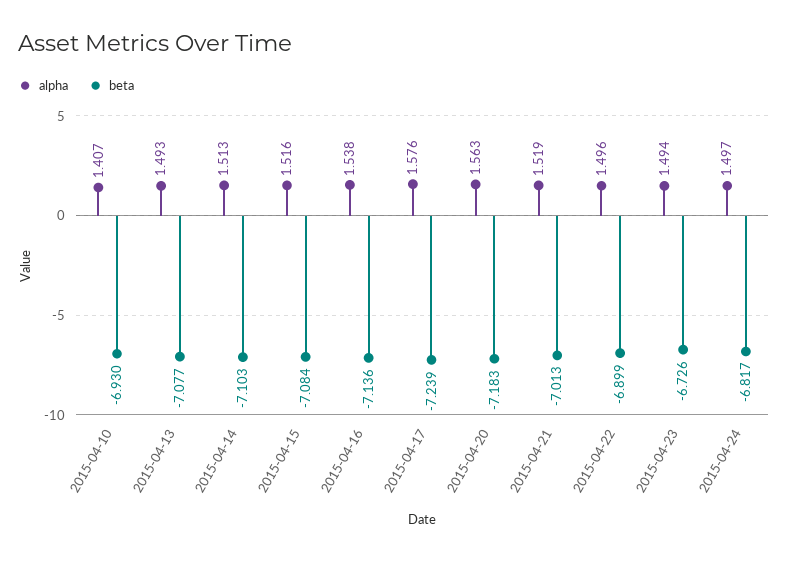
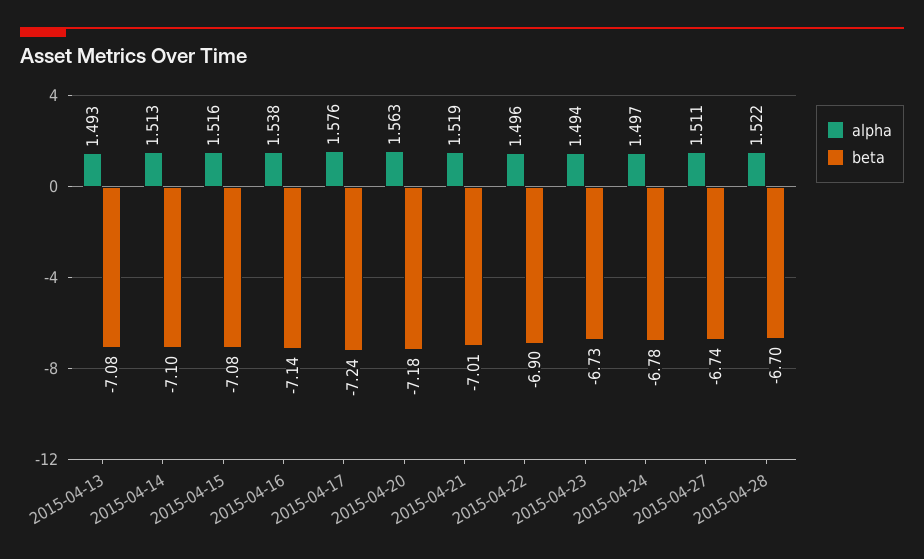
alpha, 2015-04-10: 1.407 -> none
beta, 2015-04-10: -6.93 -> none
beta, 2015-04-24: -6.817 -> -6.78
alpha, 2015-04-27: none -> 1.511
beta, 2015-04-27: none -> -6.74
alpha, 2015-04-28: none -> 1.522
beta, 2015-04-28: none -> -6.7

